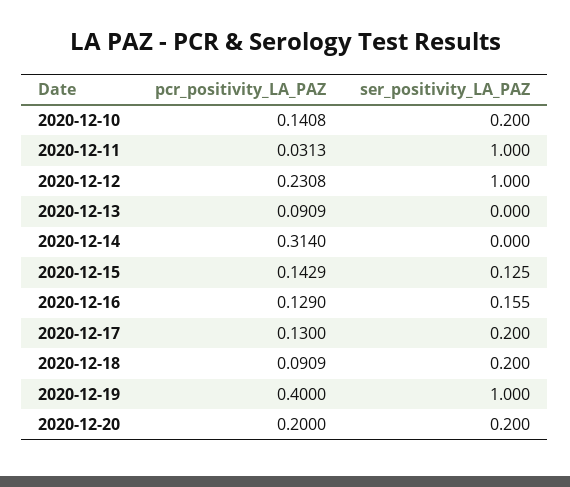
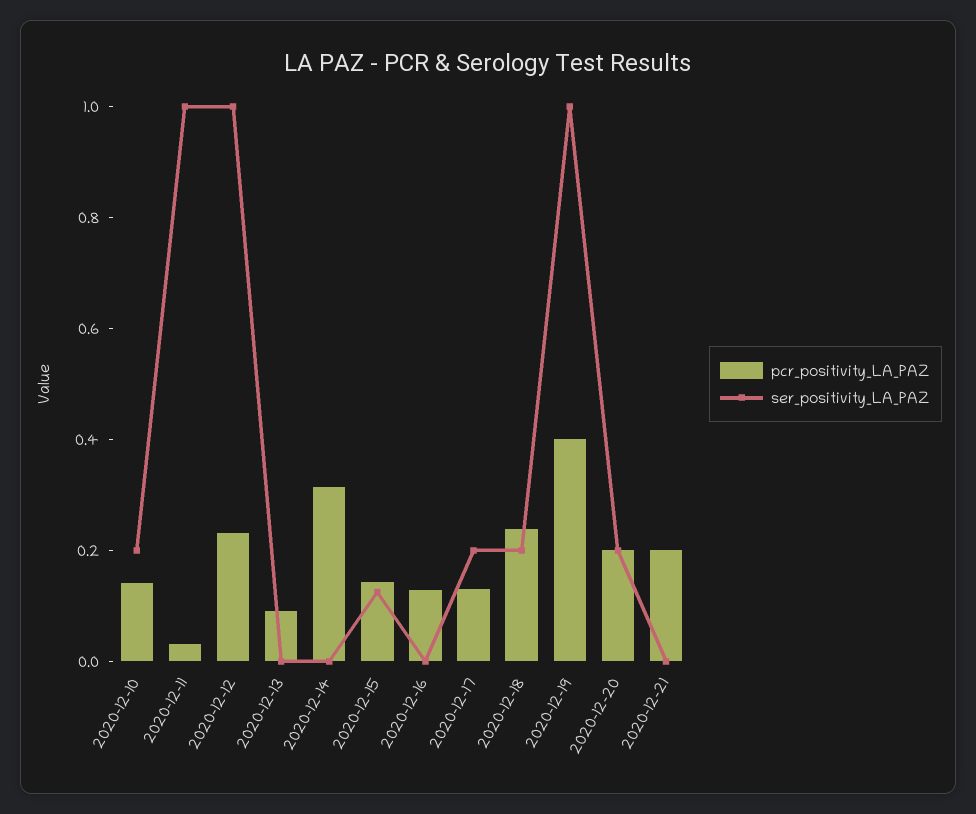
ser_positivity_LA_PAZ, 2020-12-16: 0.155 -> 0
pcr_positivity_LA_PAZ, 2020-12-18: 0.0909 -> 0.25
pcr_positivity_LA_PAZ, 2020-12-21: none -> 0.2
ser_positivity_LA_PAZ, 2020-12-21: none -> 0

